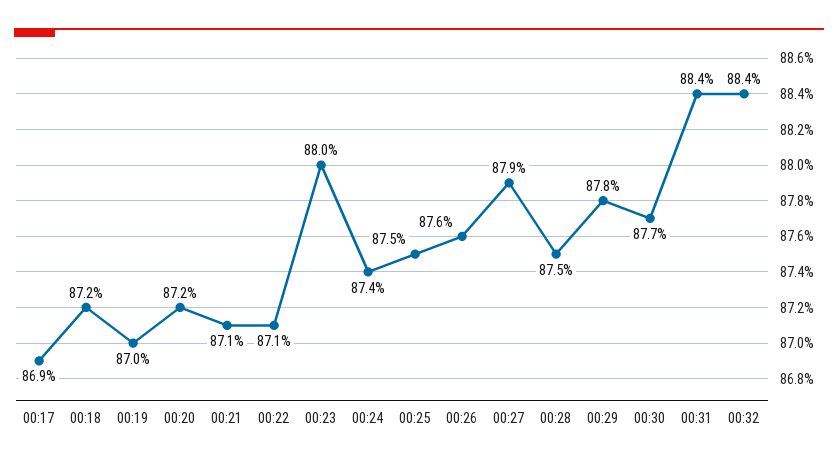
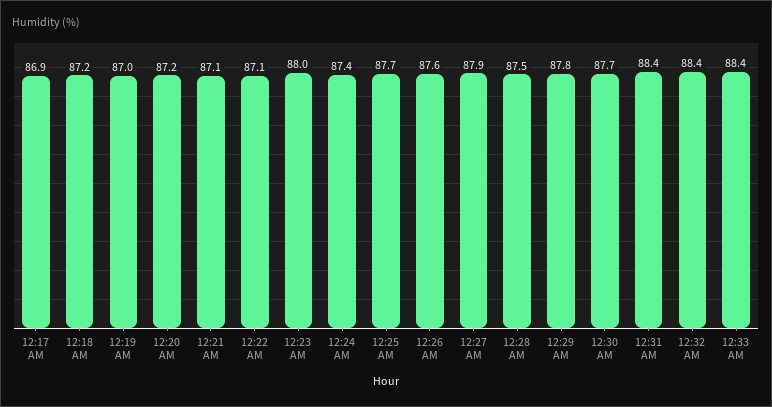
00:25: 87.5 -> 87.7
12:33 AM: none -> 88.4

